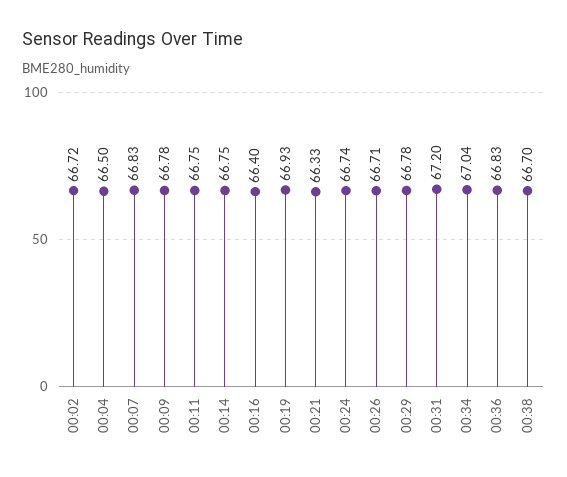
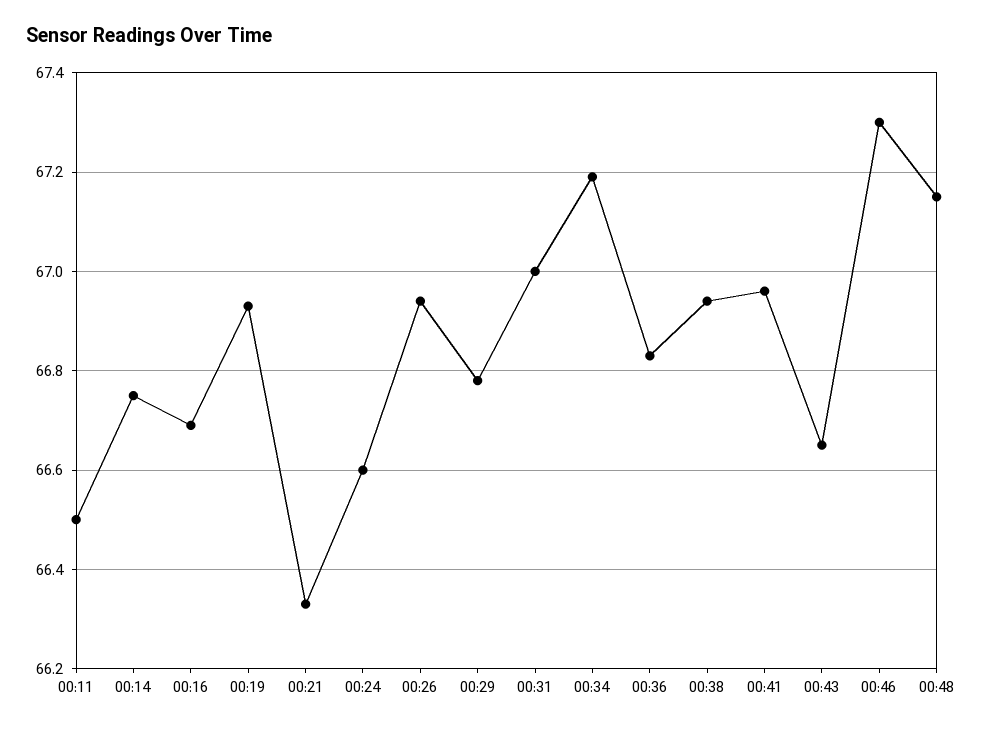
00:02: 66.72 -> none
00:04: 66.5 -> none
00:07: 66.83 -> none
00:09: 66.78 -> none
00:11: 66.75 -> 66.5
00:16: 66.4 -> 66.7
00:24: 66.74 -> 66.6
00:26: 66.71 -> 66.95
00:31: 67.2 -> 67
00:34: 67.04 -> 67.2
00:38: 66.7 -> 66.95
00:41: none -> 66.95
00:43: none -> 66.65
00:46: none -> 67.3
00:48: none -> 67.15

